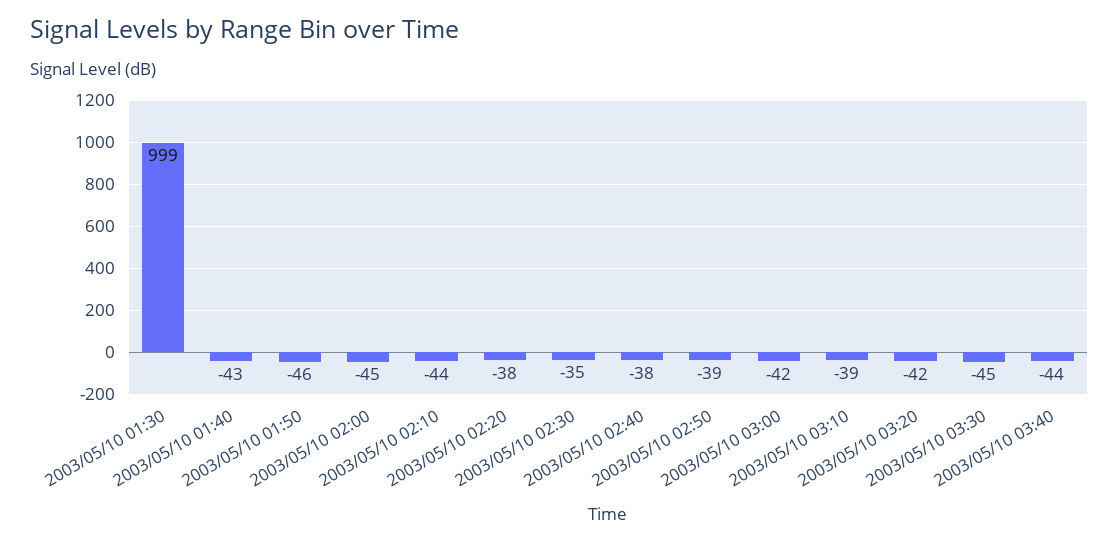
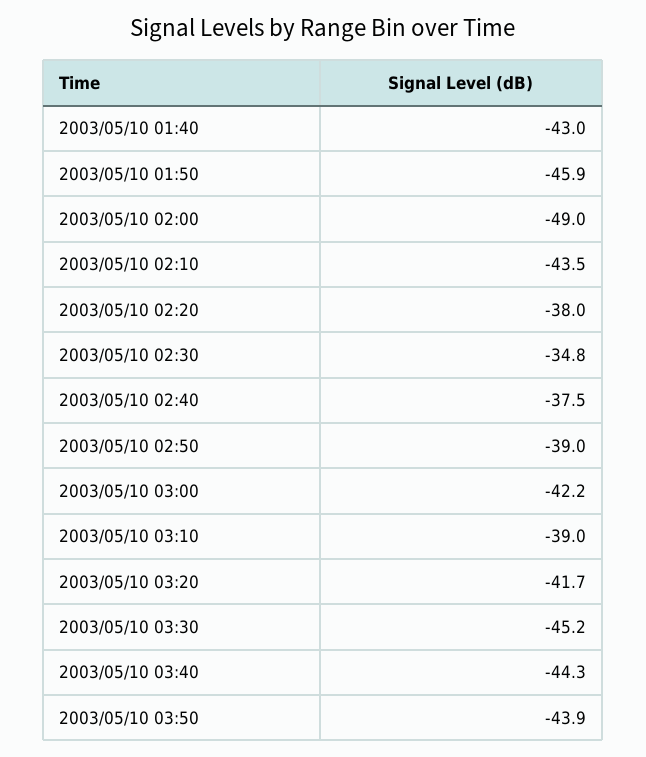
2003/05/10 01:30: 999 -> none
2003/05/10 02:00: -45 -> -49
2003/05/10 03:50: none -> -43.9

